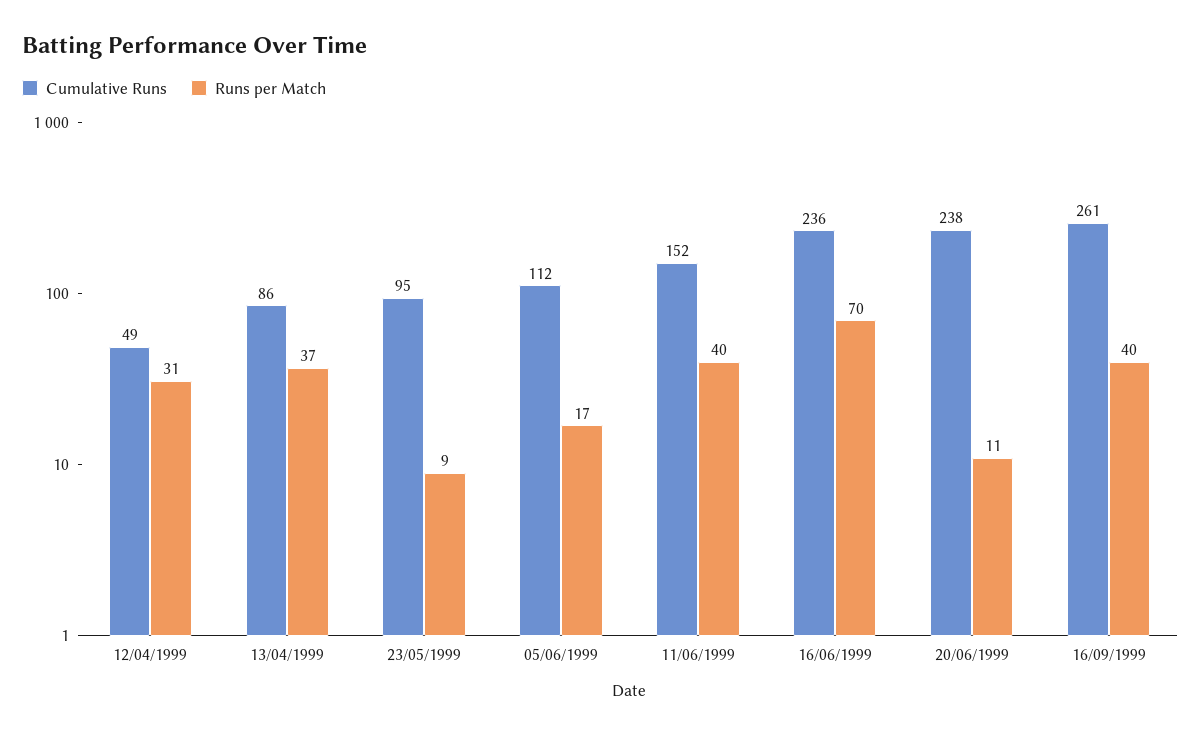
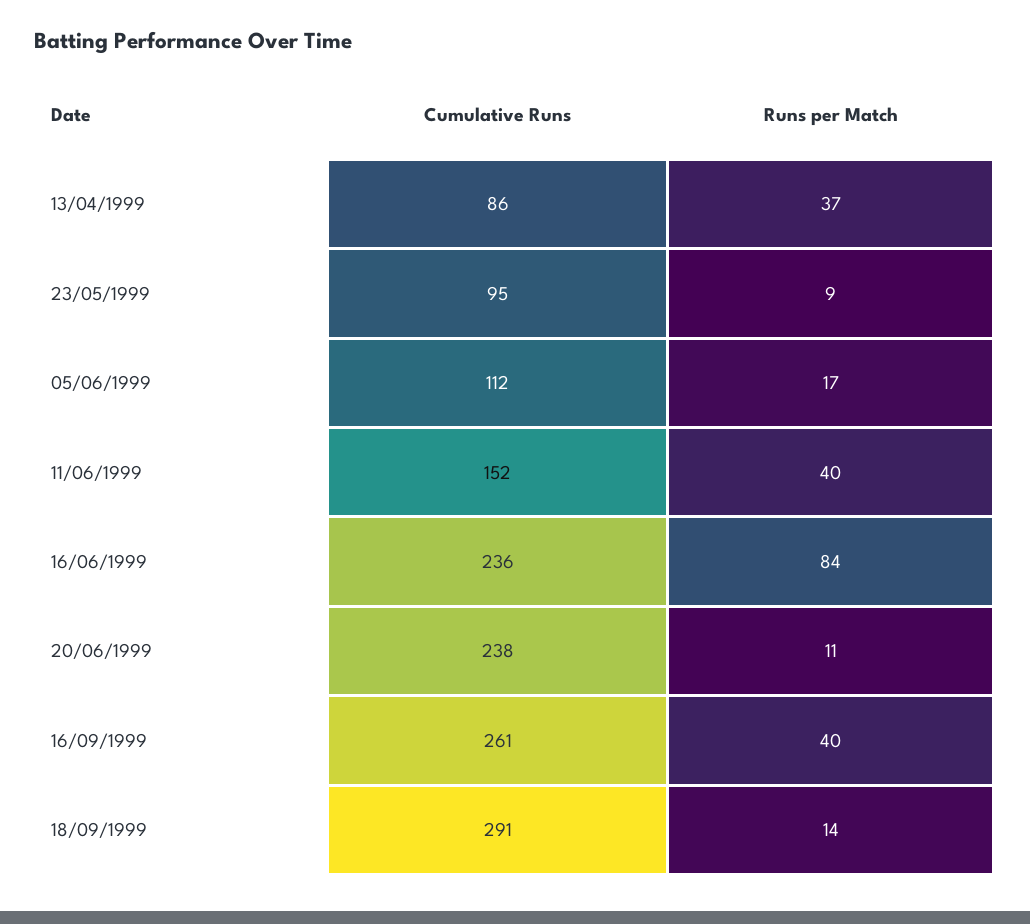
Cumulative Runs, 12/04/1999: 49 -> none
Runs per Match, 12/04/1999: 31 -> none
Runs per Match, 16/06/1999: 70 -> 84
Cumulative Runs, 18/09/1999: none -> 291
Runs per Match, 18/09/1999: none -> 14

